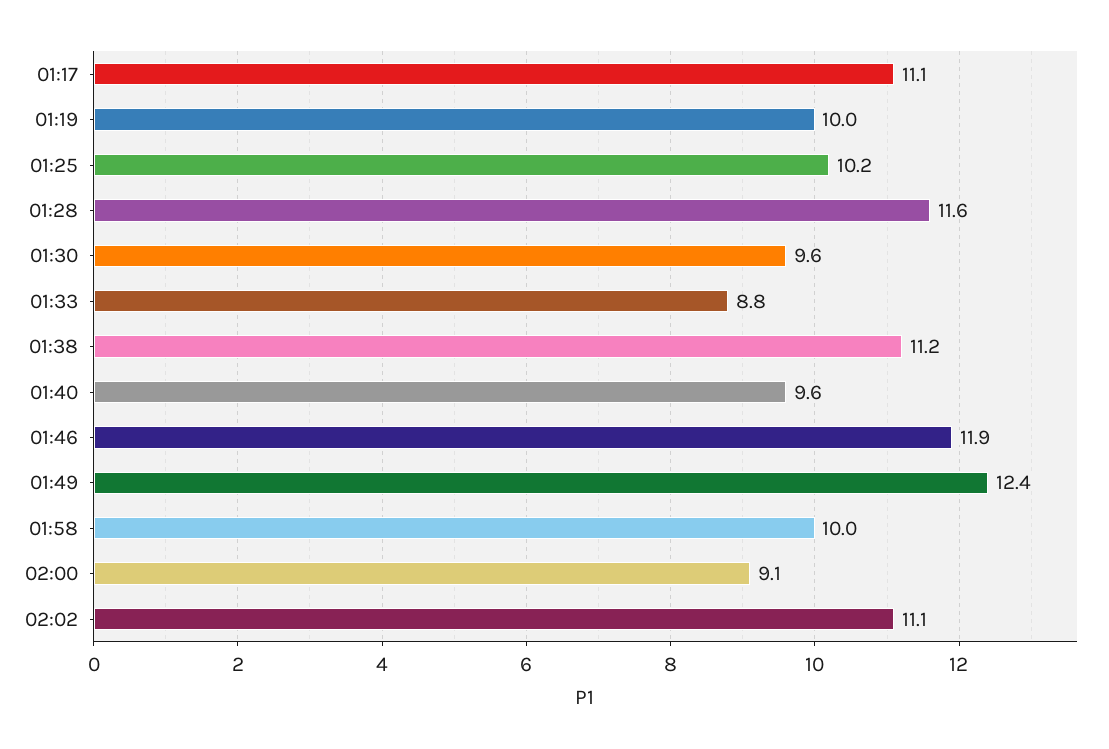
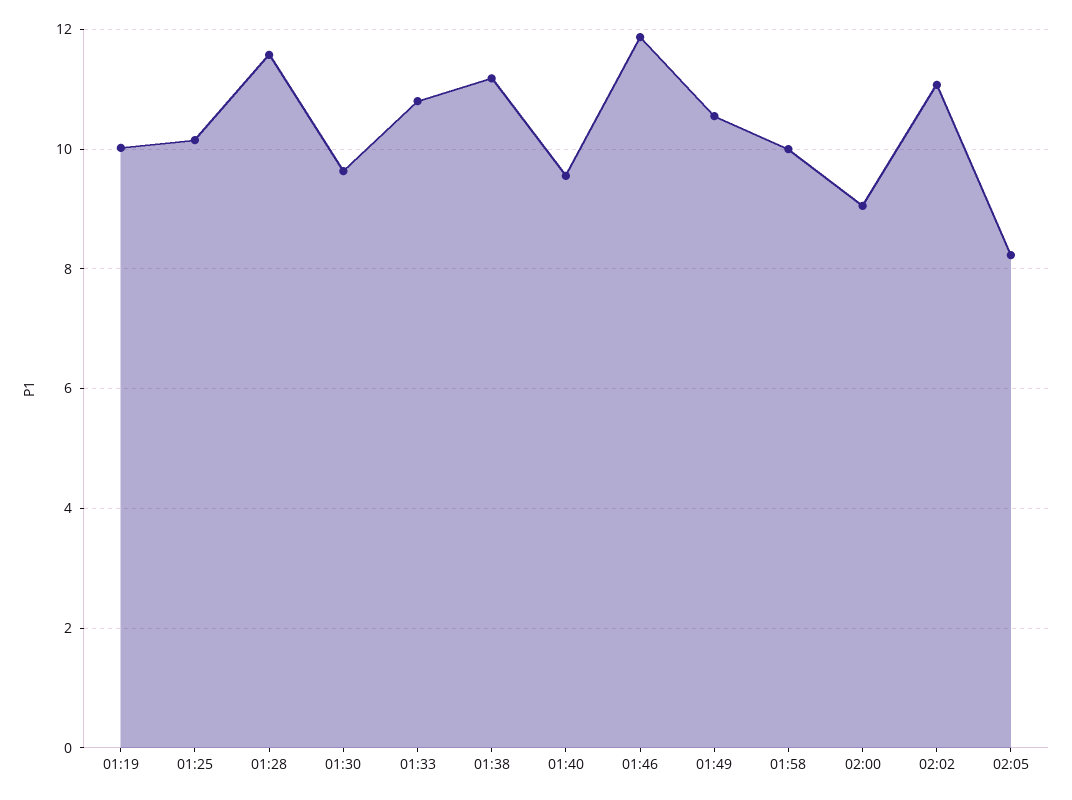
01:17: 11.1 -> none
01:33: 8.8 -> 10.8
01:49: 12.4 -> 10.6
02:05: none -> 8.2

